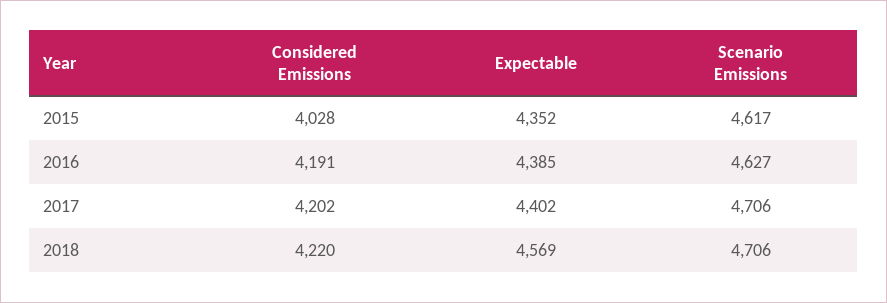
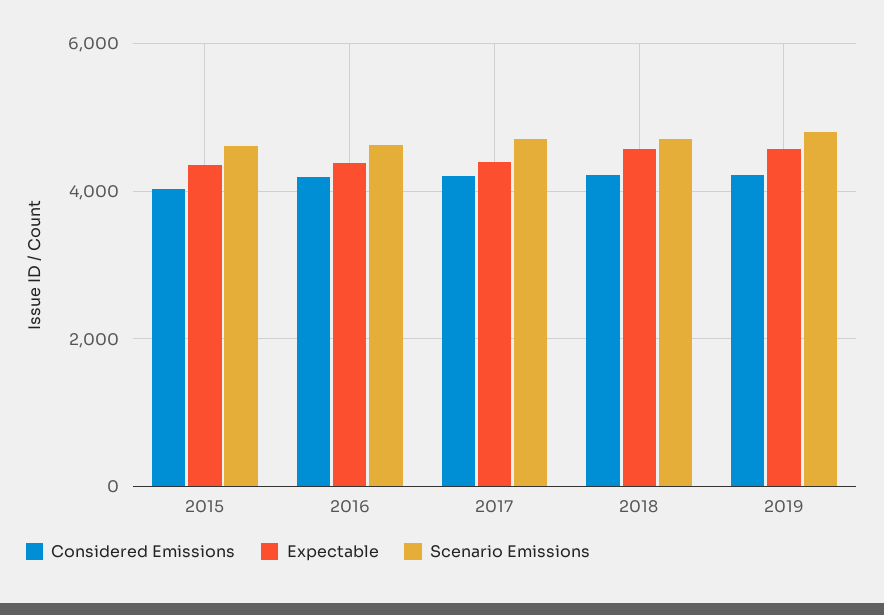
Considered Emissions, 2019: none -> 4200
Expectable, 2019: none -> 4600
Scenario Emissions, 2019: none -> 4800

